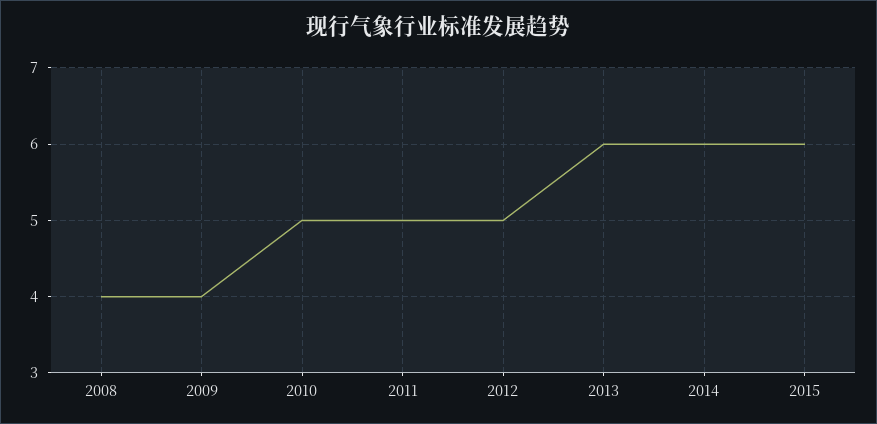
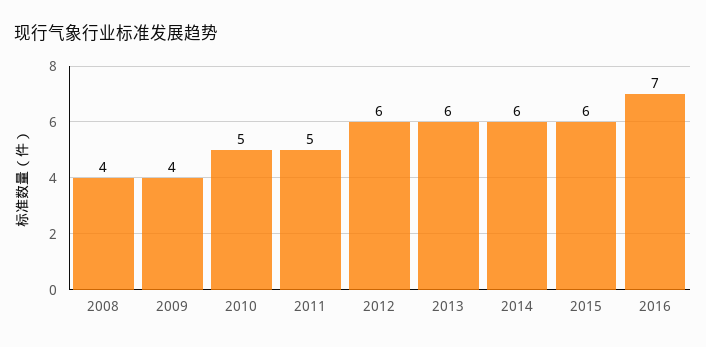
2012: 5 -> 6
2016: none -> 7

